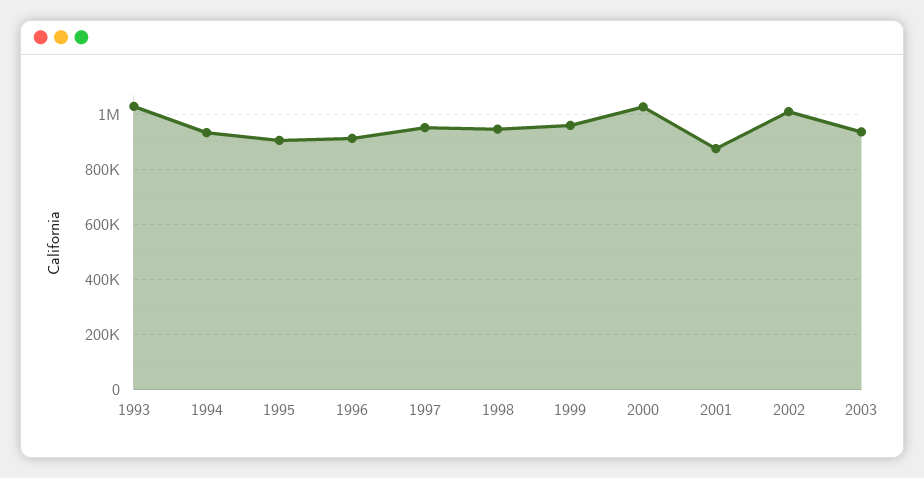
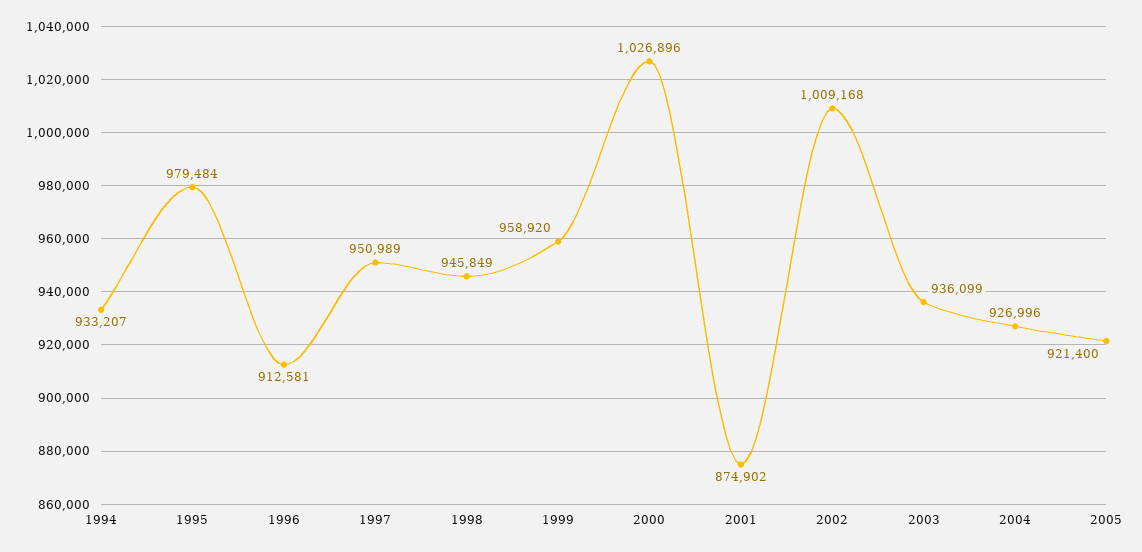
1993: 1025000 -> none
1995: 900000 -> 979484
2004: none -> 926996
2005: none -> 921400

